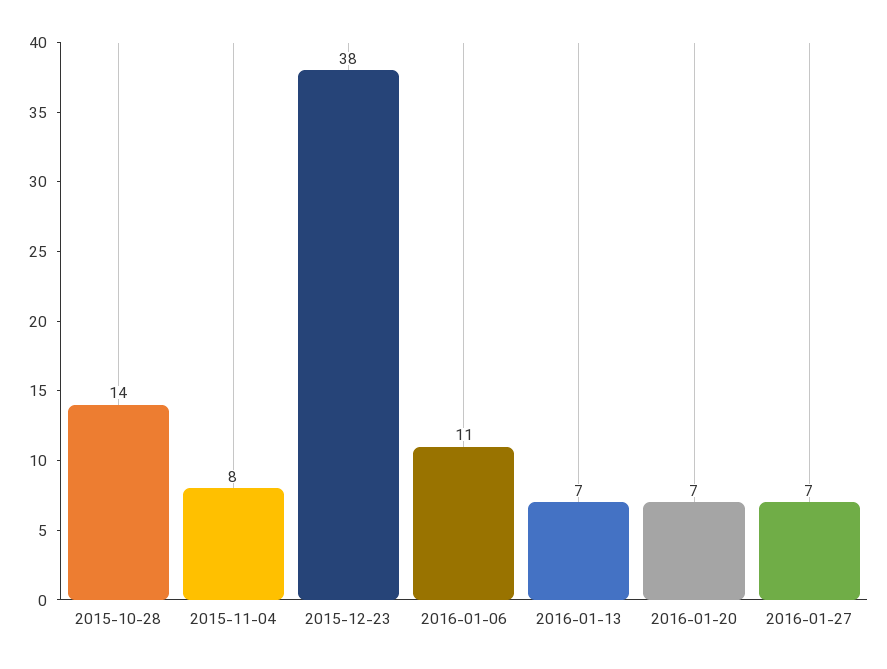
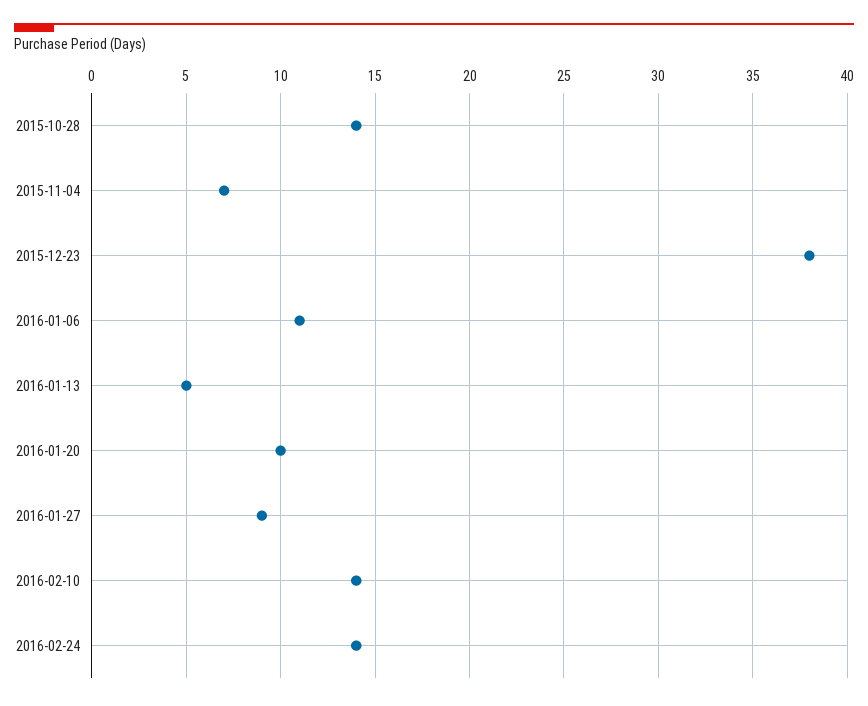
2015-11-04: 8 -> 7
2016-01-13: 7 -> 5
2016-01-20: 7 -> 10
2016-01-27: 7 -> 9
2016-02-10: none -> 14
2016-02-24: none -> 14

